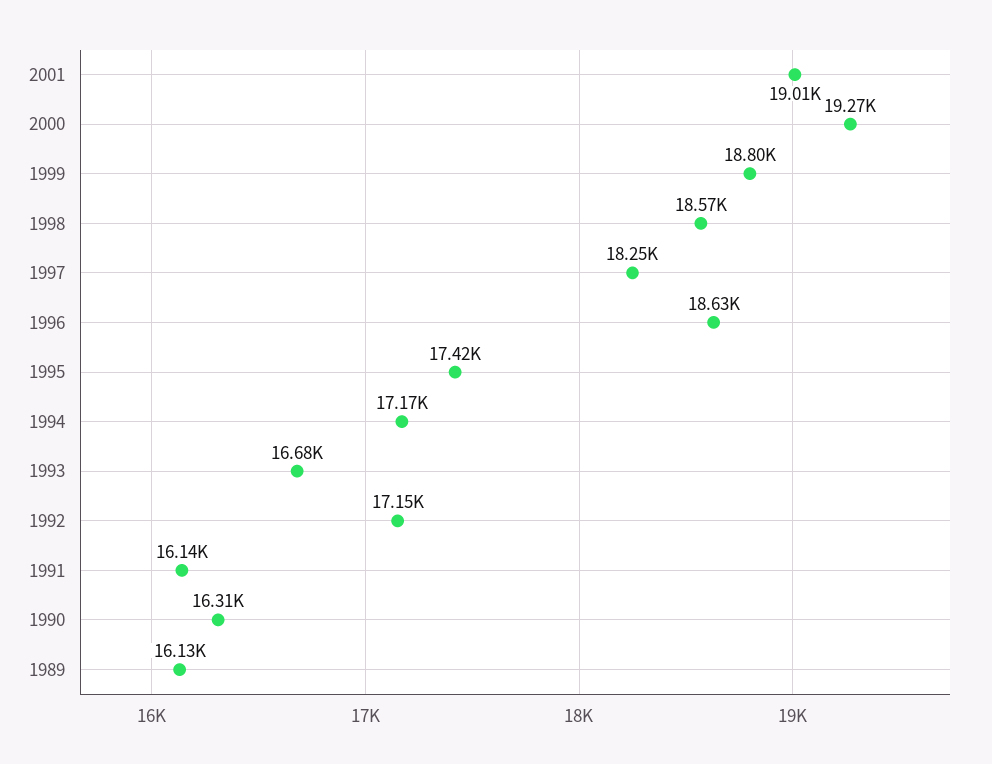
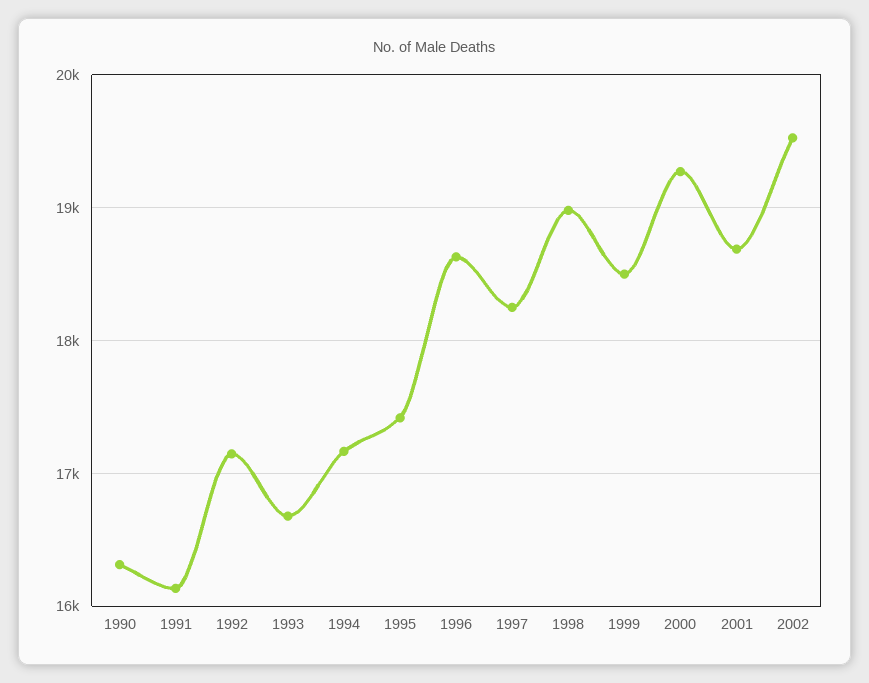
2001: 19010 -> 18700
1999: 18800 -> 18500
1998: 18570 -> 19000
1989: 16130 -> none
2002: none -> 19500

